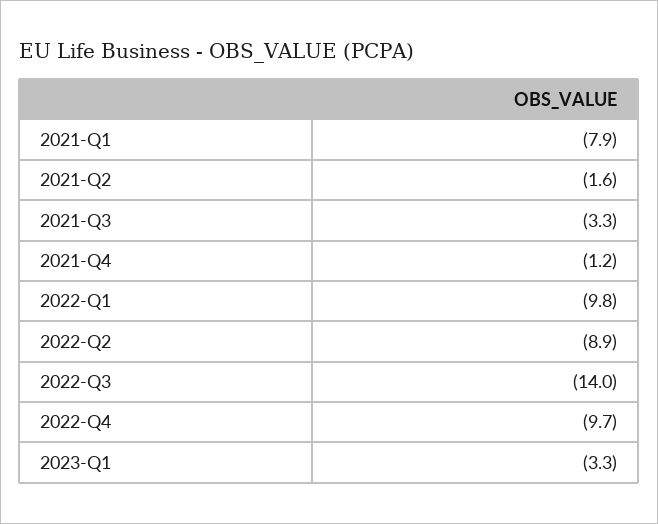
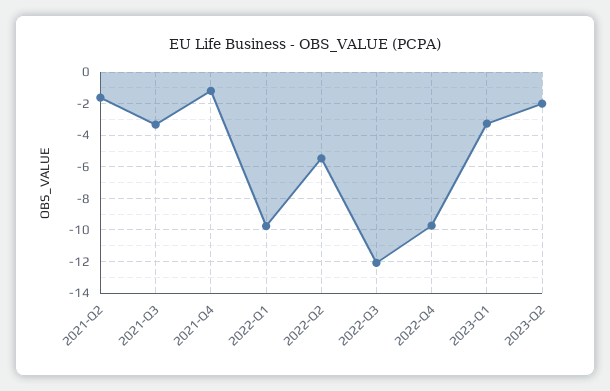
2021-Q1: -7.9 -> none
2022-Q2: -8.9 -> -5.5
2022-Q3: -14 -> -12
2023-Q2: none -> -2

